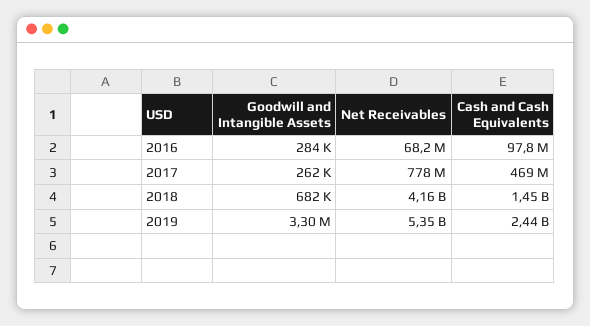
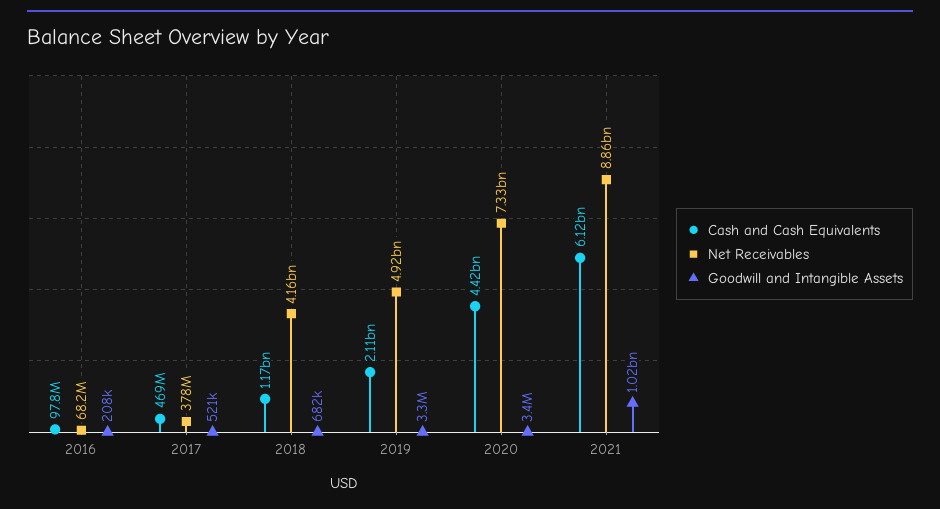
Goodwill and Intangible Assets, 2016: 284000 -> 208000
Goodwill and Intangible Assets, 2017: 262000 -> 521000
Net Receivables, 2017: 778000000 -> 378000000
Cash and Cash Equivalents, 2018: 1450000000 -> 1170000000
Net Receivables, 2019: 5350000000 -> 4920000000
Cash and Cash Equivalents, 2019: 2440000000 -> 2110000000
Cash and Cash Equivalents, 2020: none -> 4420000000
Net Receivables, 2020: none -> 7330000000
Goodwill and Intangible Assets, 2020: none -> 3400000
Cash and Cash Equivalents, 2021: none -> 6120000000
Net Receivables, 2021: none -> 8860000000
Goodwill and Intangible Assets, 2021: none -> 1020000000

